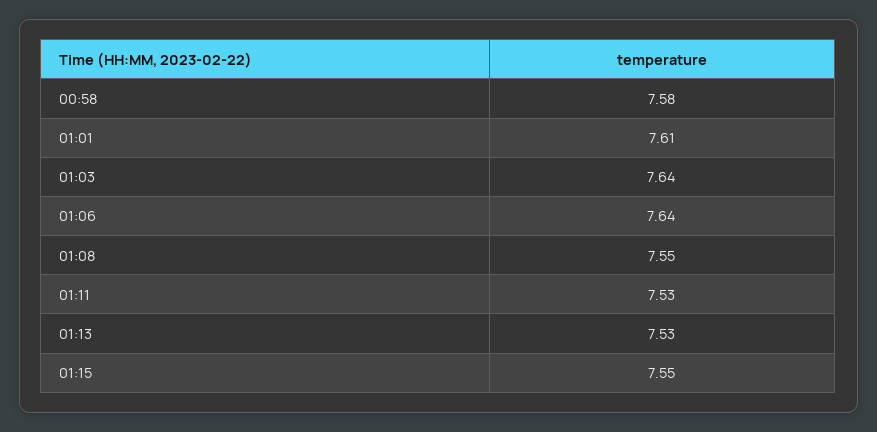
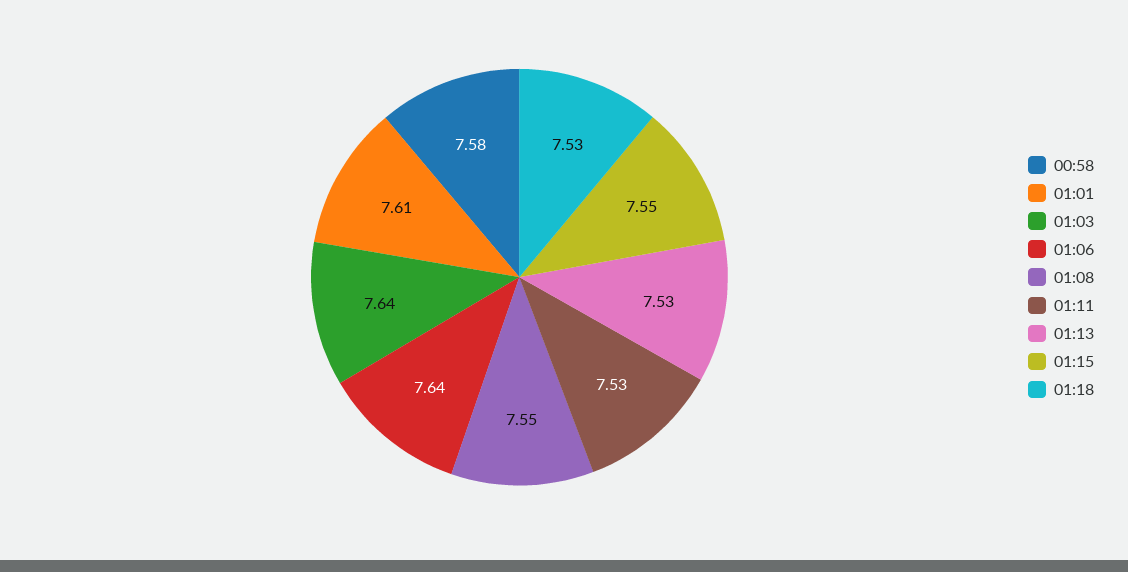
01:18: none -> 7.53

